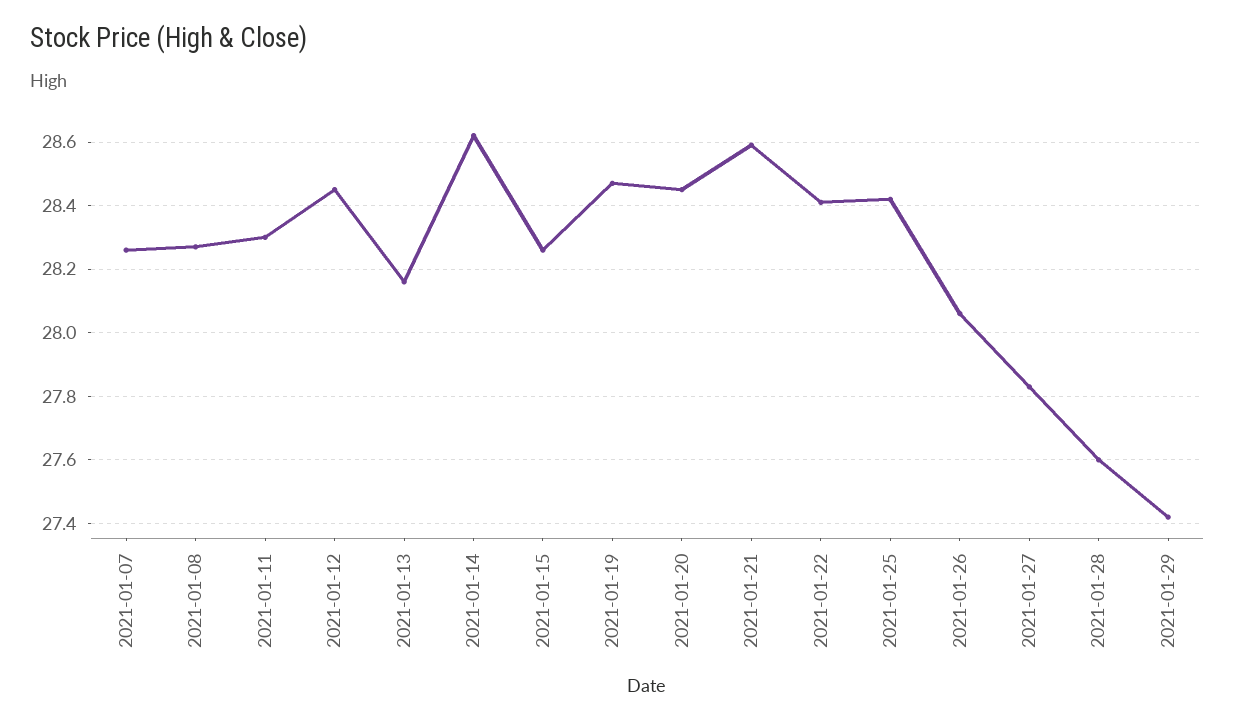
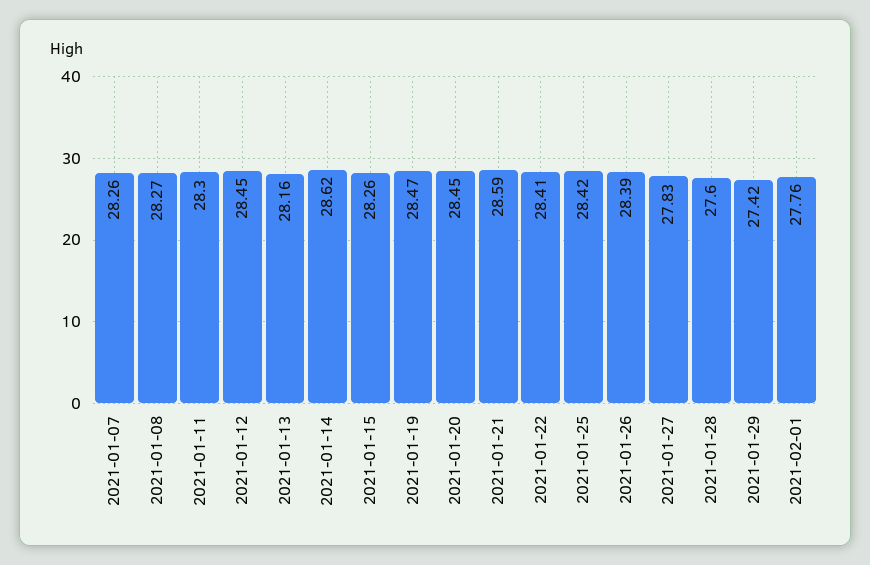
2021-01-26: 28.05 -> 28.39
2021-02-01: none -> 27.76

